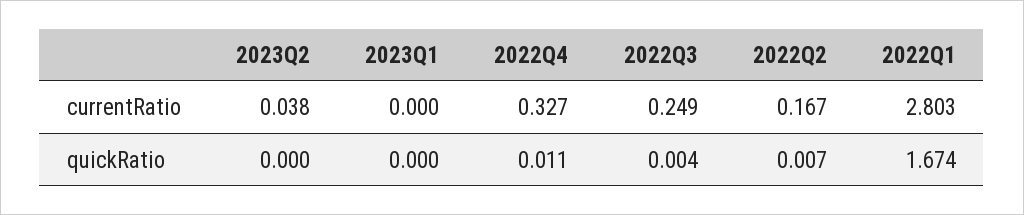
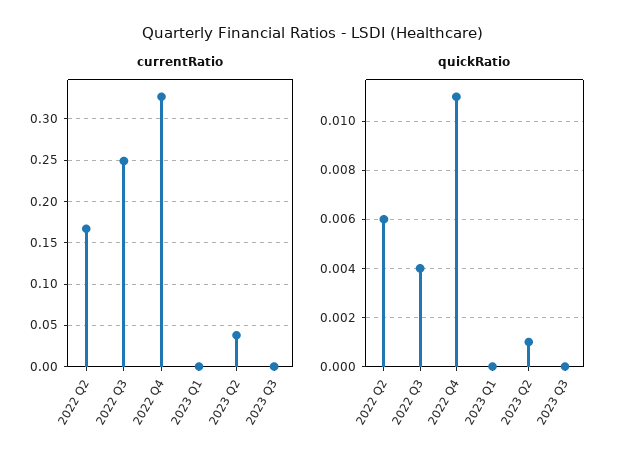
currentRatio, 2022Q1: 2.803 -> none
quickRatio, 2023Q2: 0 -> 0.001
quickRatio, 2022Q2: 0.007 -> 0.006
quickRatio, 2022Q1: 1.674 -> none
currentRatio, 2023 Q3: none -> 0
quickRatio, 2023 Q3: none -> 0

